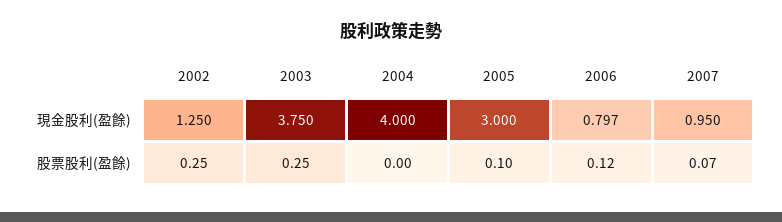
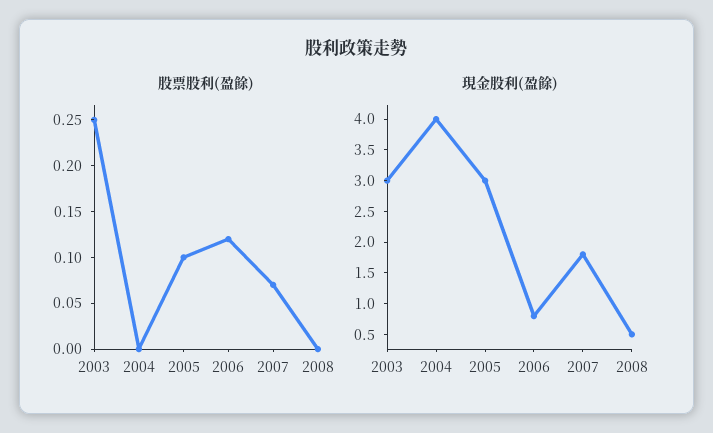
現金股利(盈餘), 2002: 1.25 -> none
現金股利(盈餘), 2003: 3.75 -> 3
現金股利(盈餘), 2007: 0.95 -> 1.75
股票股利(盈餘), 2002: 0.25 -> none
股票股利(盈餘), 2008: none -> 0
現金股利(盈餘), 2008: none -> 0.5

